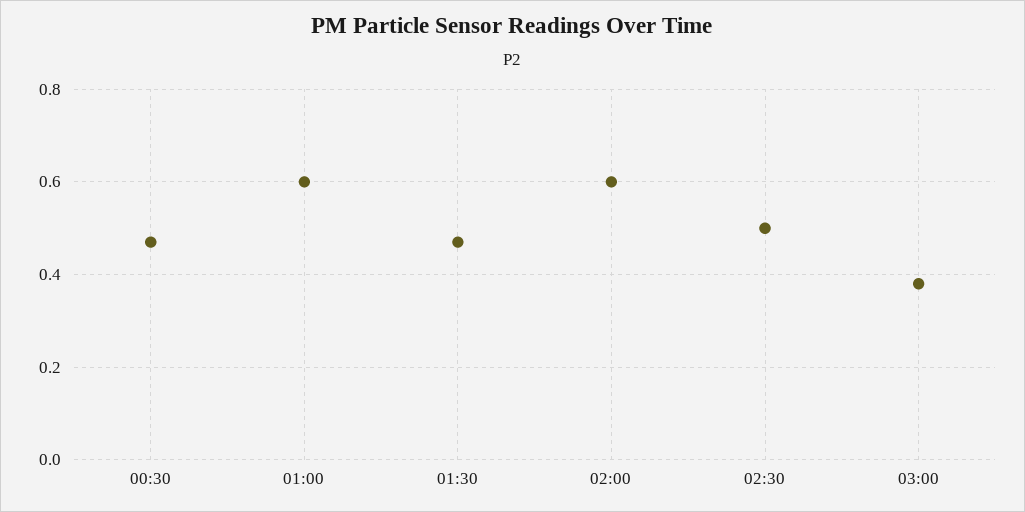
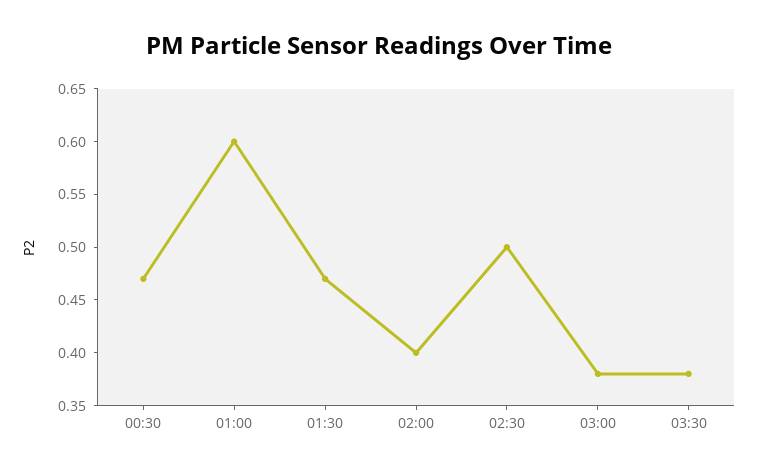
02:00: 0.6 -> 0.4
03:30: none -> 0.38

